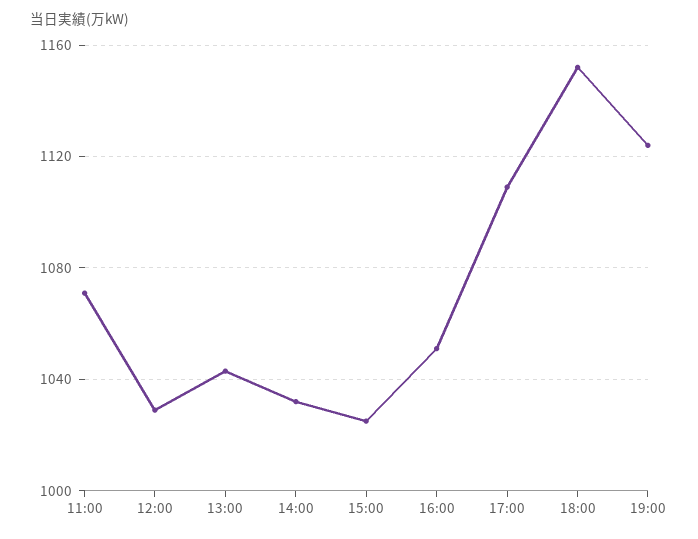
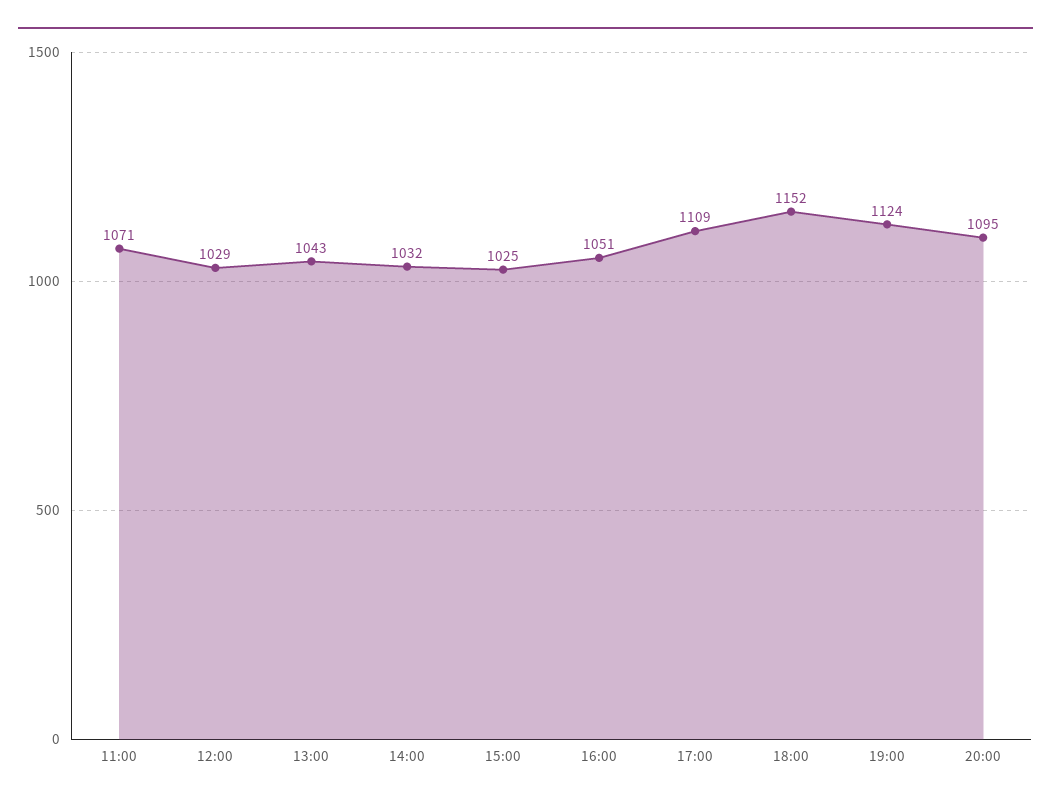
20:00: none -> 1095

